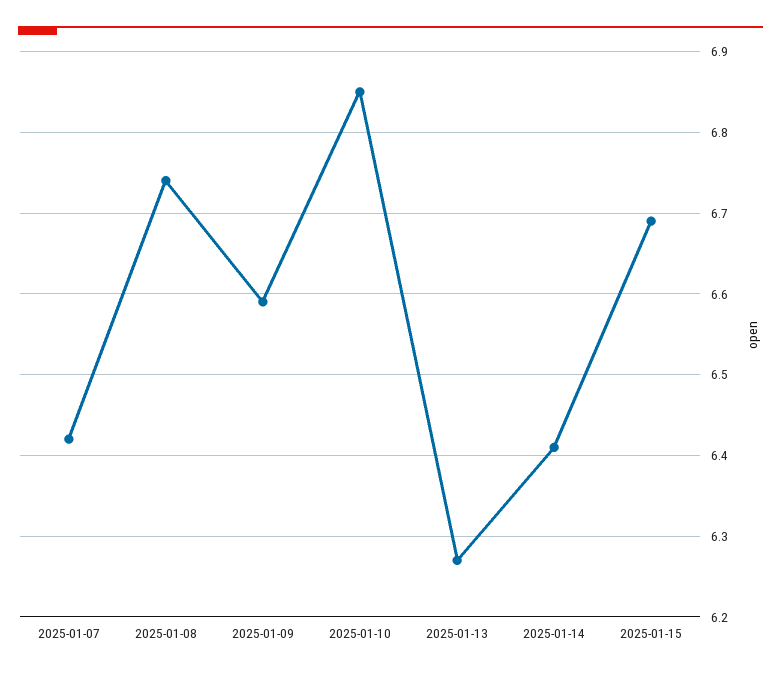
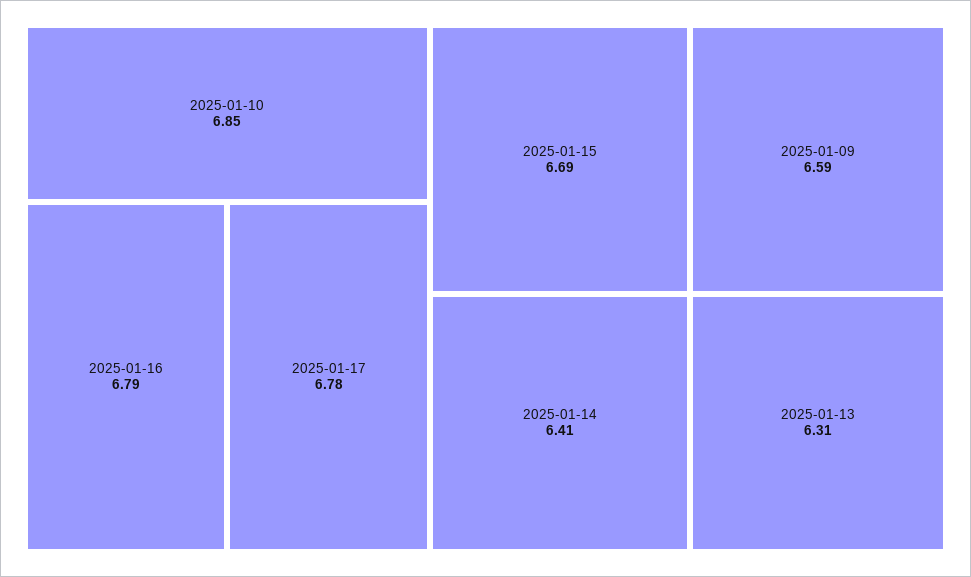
2025-01-07: 6.42 -> none
2025-01-08: 6.74 -> none
2025-01-13: 6.27 -> 6.31
2025-01-16: none -> 6.79
2025-01-17: none -> 6.78

